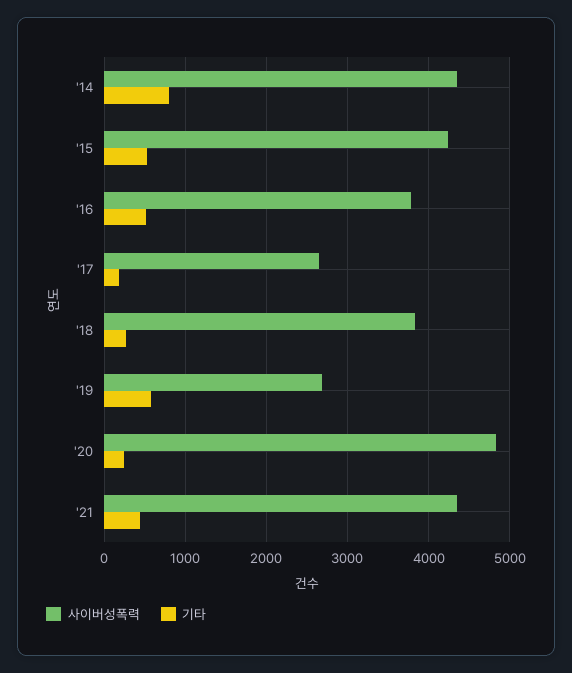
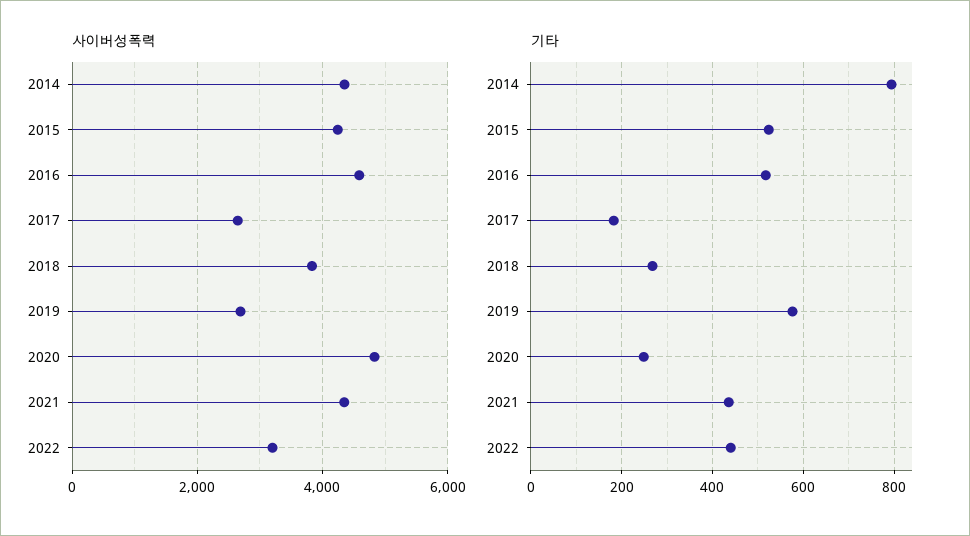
사이버성폭력, '16: 3800 -> 4600
사이버성폭력, 2022: none -> 3200
기타, 2022: none -> 440

